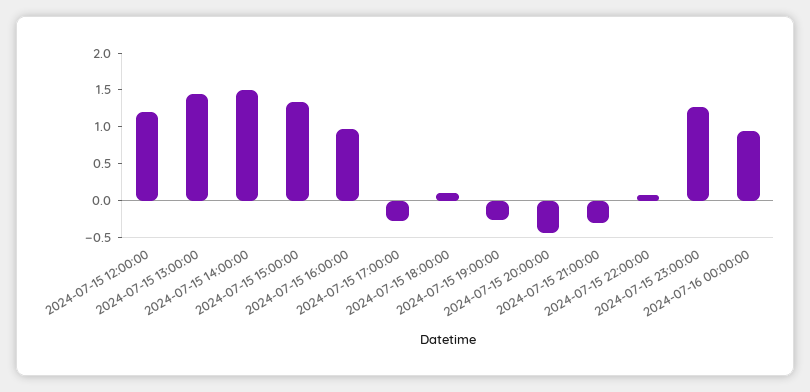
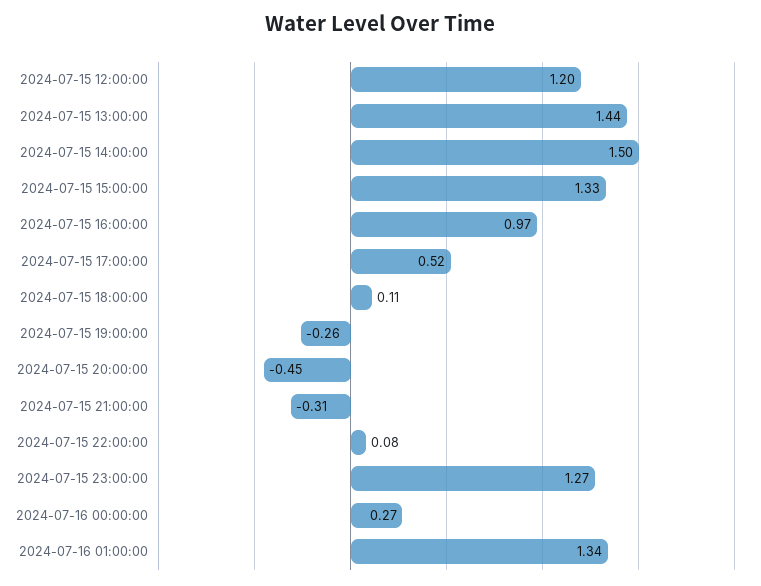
2024-07-15 17:00:00: -0.25 -> 0.52
2024-07-16 00:00:00: 1 -> 0.27
2024-07-16 01:00:00: none -> 1.34

